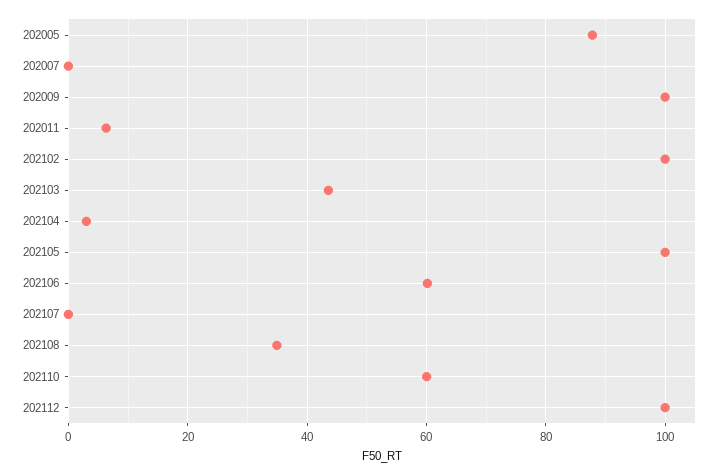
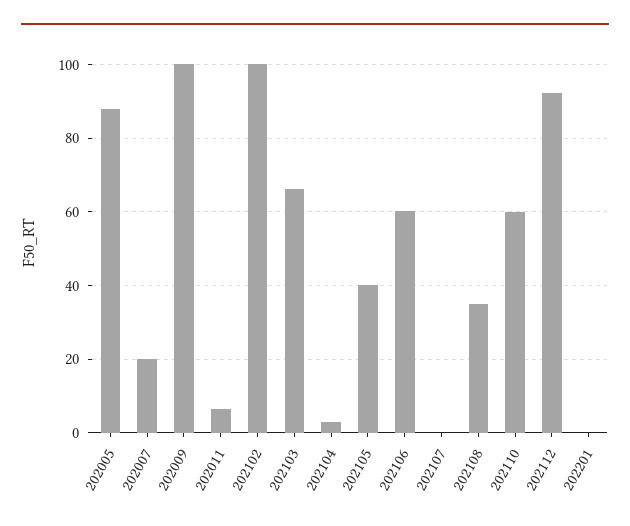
202007: 0 -> 20
202103: 44 -> 66
202105: 100 -> 40
202112: 100 -> 92
202201: none -> 0

